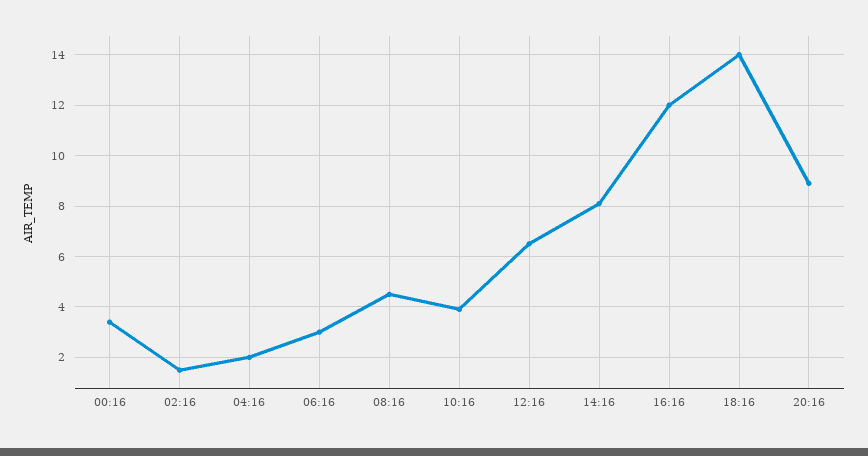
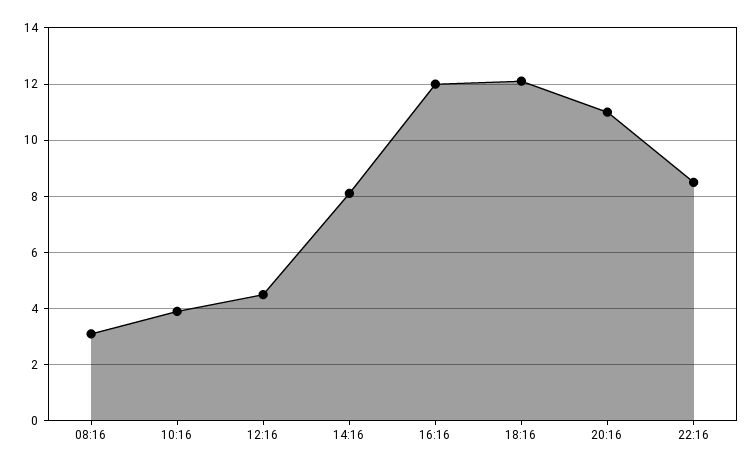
00:16: 3.5 -> none
02:16: 1.5 -> none
04:16: 2 -> none
06:16: 3 -> none
08:16: 4.5 -> 3
12:16: 6.5 -> 4.5
18:16: 14 -> 12
20:16: 9 -> 11
22:16: none -> 8.5

